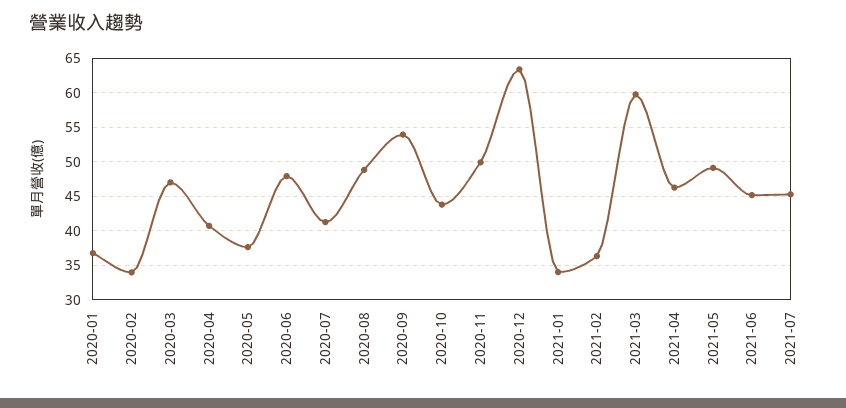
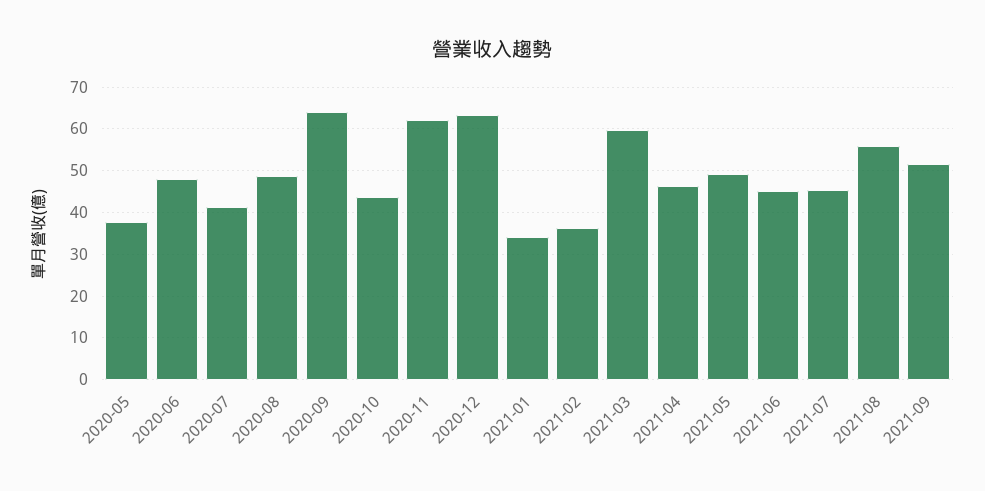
2020-01: 37 -> none
2020-02: 34 -> none
2020-03: 47 -> none
2020-04: 41 -> none
2020-09: 54 -> 64
2020-11: 50 -> 62
2021-08: none -> 56
2021-09: none -> 52

